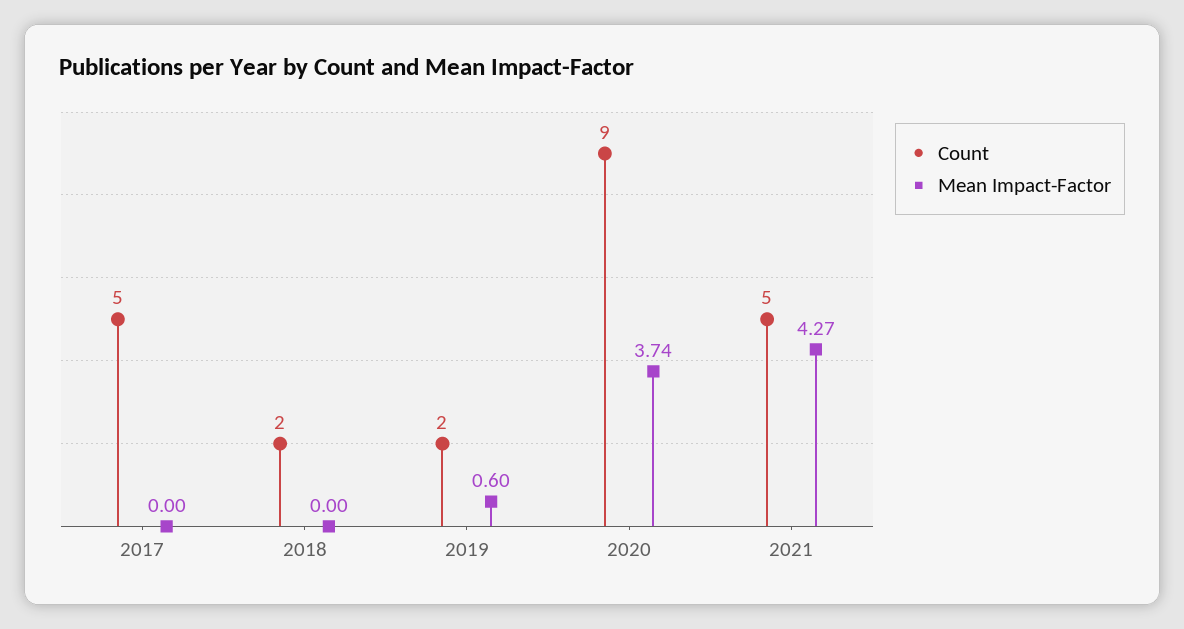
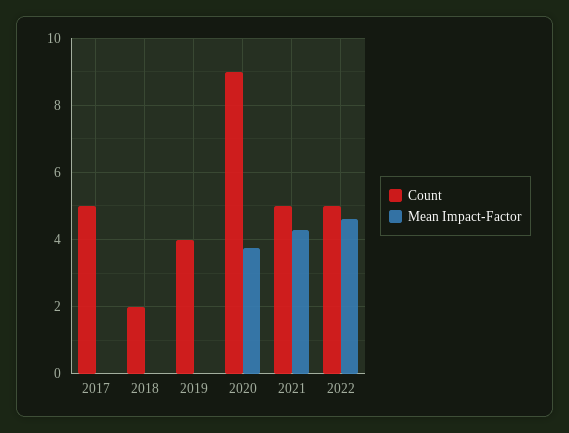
Count, 2019: 2 -> 4
Mean Impact-Factor, 2019: 0.6 -> 0
Count, 2022: none -> 5
Mean Impact-Factor, 2022: none -> 4.6

